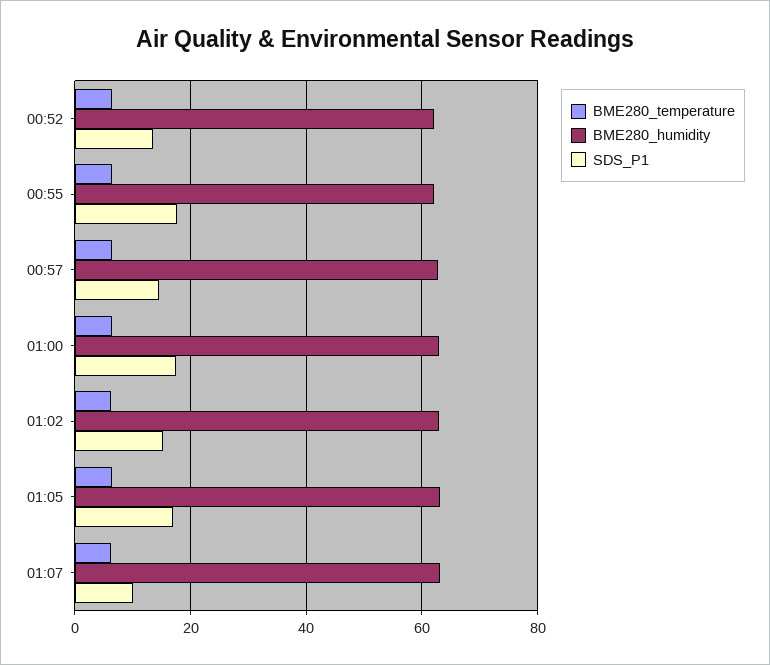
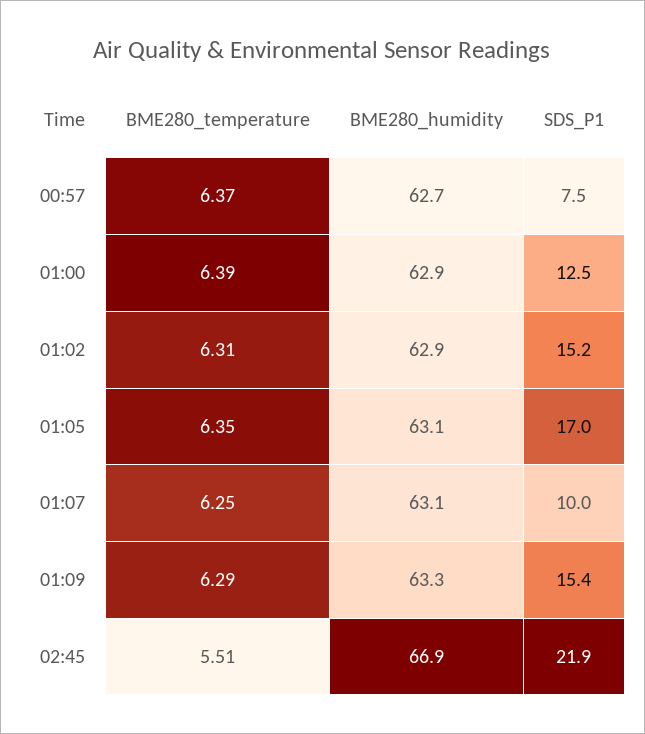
BME280_temperature, 00:52: 6 -> none
BME280_humidity, 00:52: 62 -> none
SDS_P1, 00:52: 14 -> none
BME280_temperature, 00:55: 6 -> none
BME280_humidity, 00:55: 62 -> none
SDS_P1, 00:55: 18 -> none
SDS_P1, 00:57: 14 -> 7.5
SDS_P1, 01:00: 18 -> 12.5
BME280_temperature, 01:09: none -> 6.29
BME280_humidity, 01:09: none -> 63.3
SDS_P1, 01:09: none -> 15.4
BME280_temperature, 02:45: none -> 5.51
BME280_humidity, 02:45: none -> 66.9
SDS_P1, 02:45: none -> 21.9

